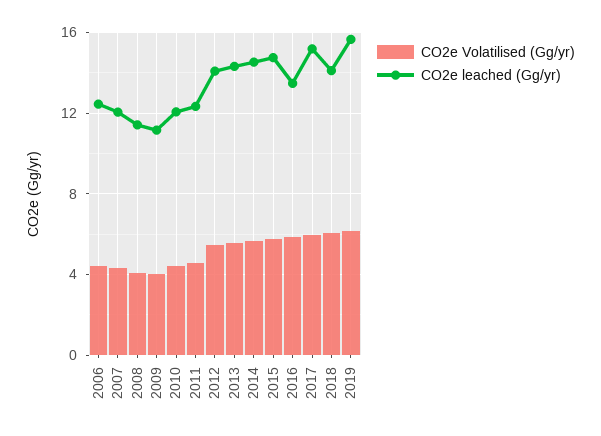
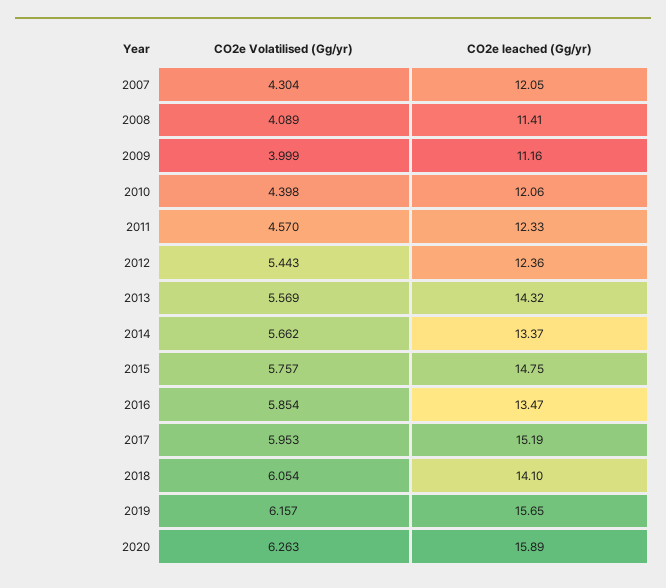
CO2e Volatilised (Gg/yr), 2006: 4.5 -> none
CO2e leached (Gg/yr), 2006: 12.5 -> none
CO2e leached (Gg/yr), 2012: 14 -> 12.36
CO2e leached (Gg/yr), 2014: 14.5 -> 13.37
CO2e Volatilised (Gg/yr), 2020: none -> 6.263
CO2e leached (Gg/yr), 2020: none -> 15.89

